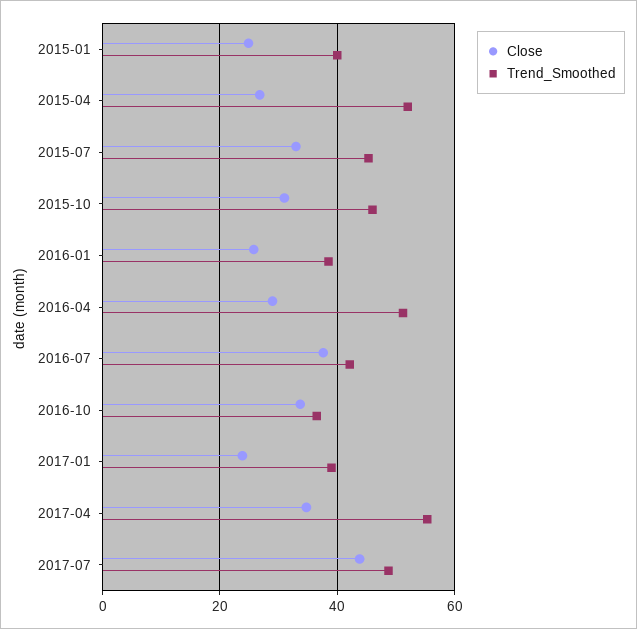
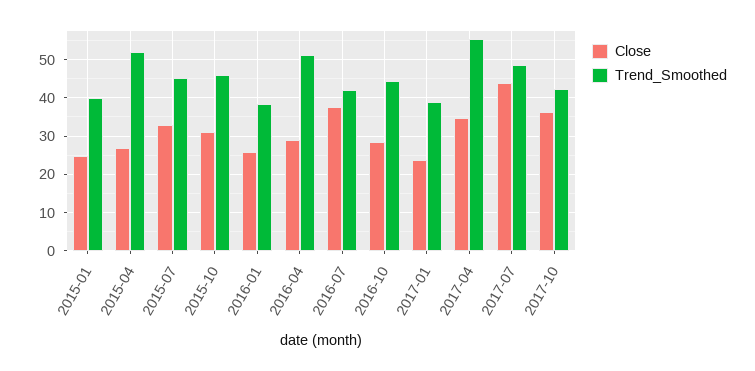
Close, 2016-10: 34 -> 28
Trend_Smoothed, 2016-10: 36 -> 44
Close, 2017-10: none -> 36
Trend_Smoothed, 2017-10: none -> 42

